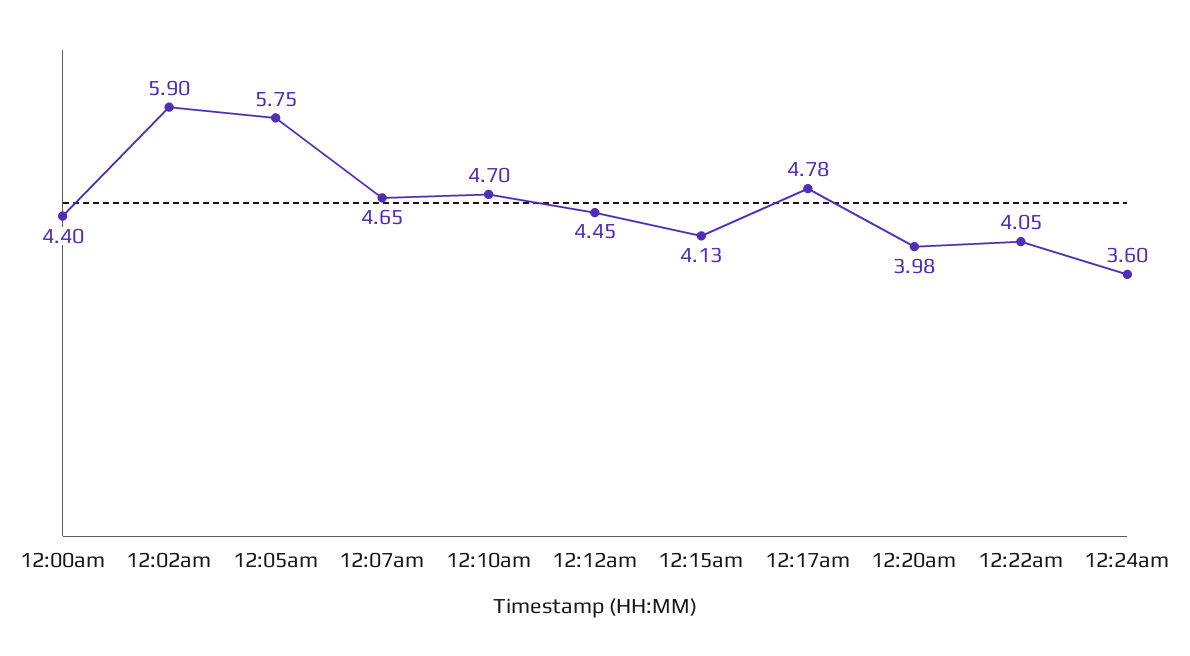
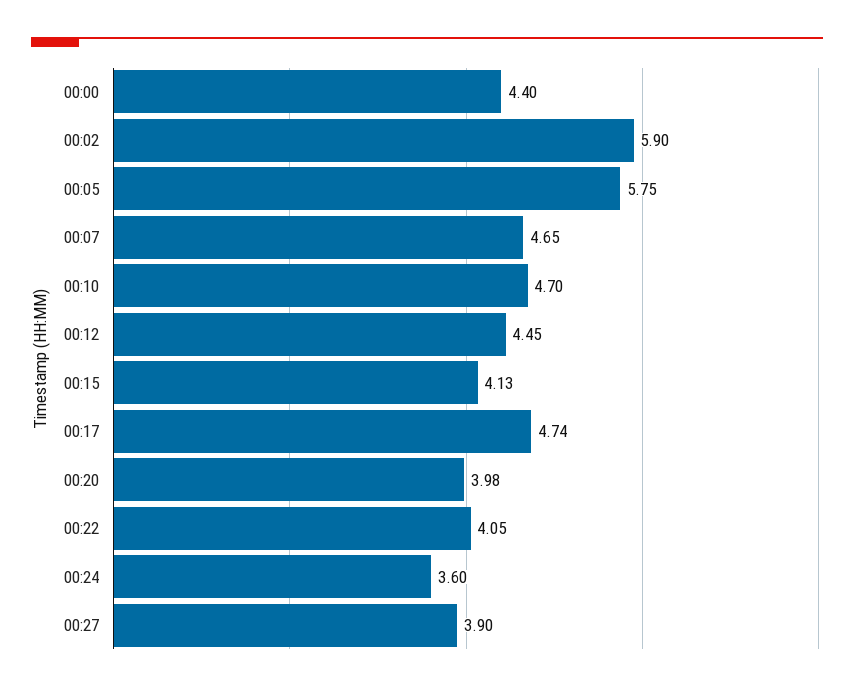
12:17am: 4.78 -> 4.74
00:27: none -> 3.9

